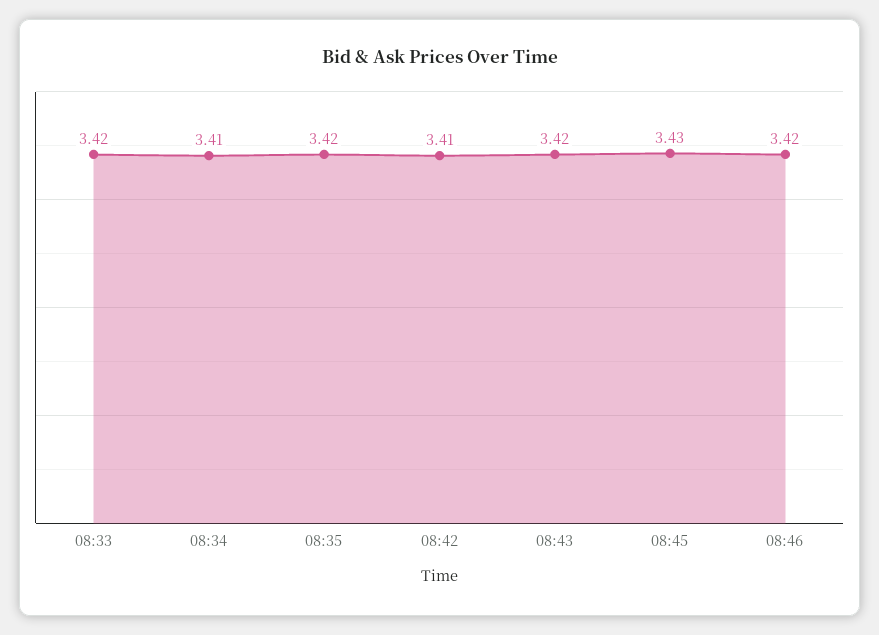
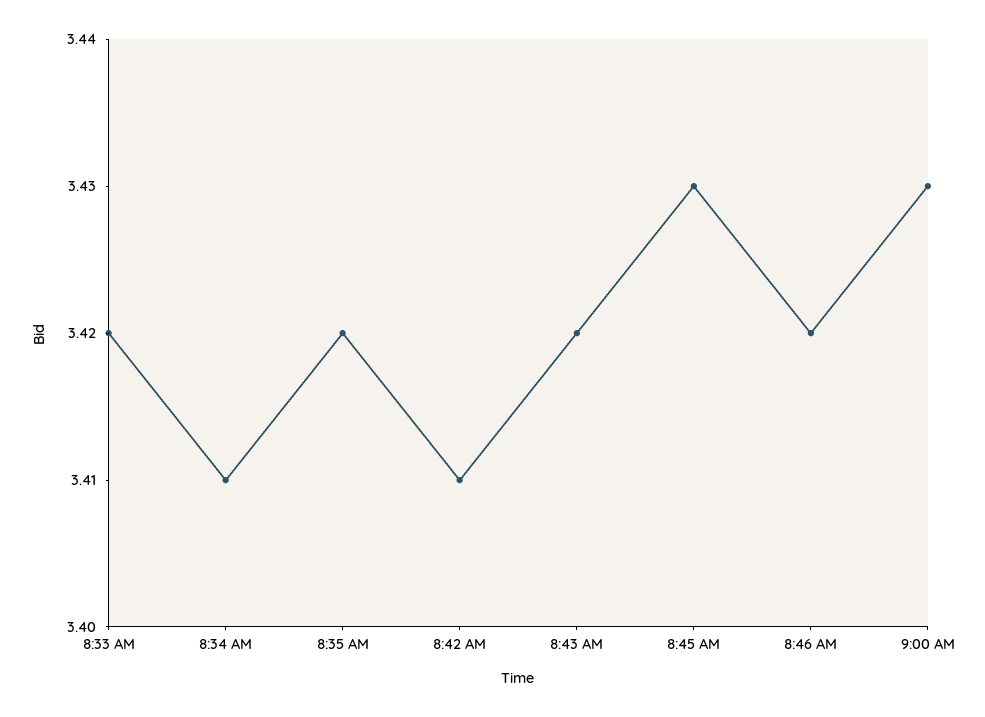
9:00 AM: none -> 3.43

